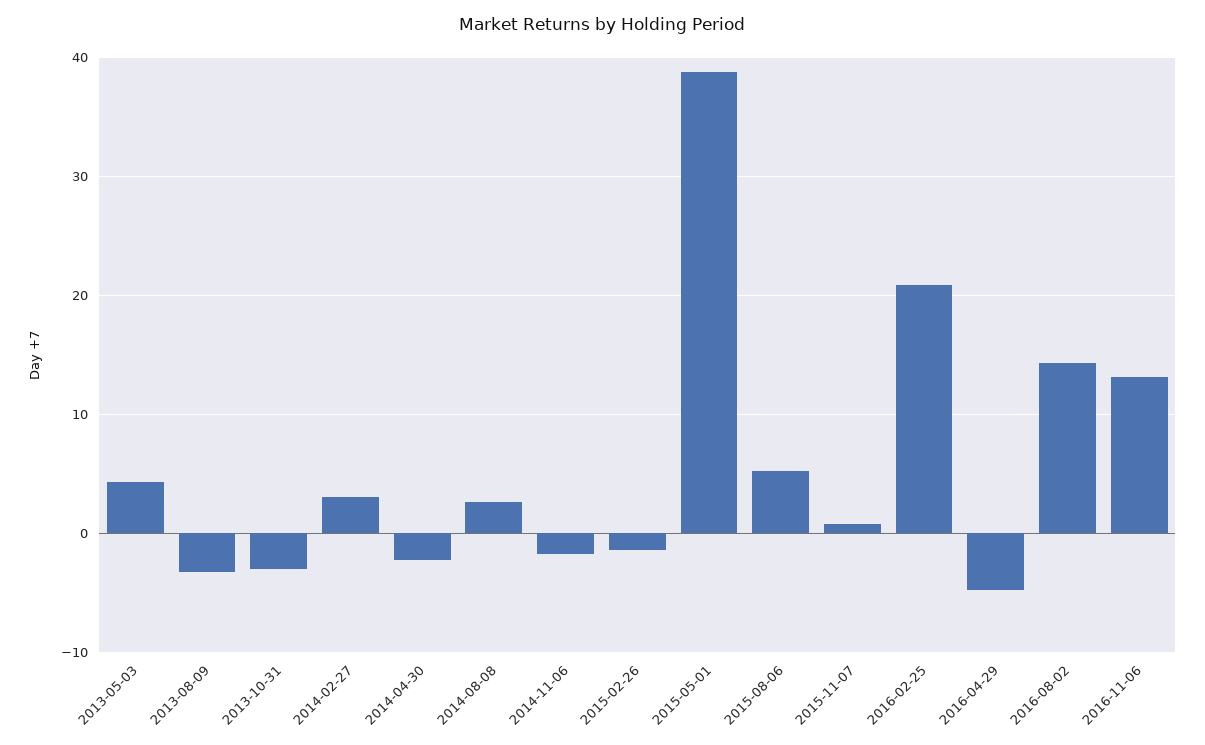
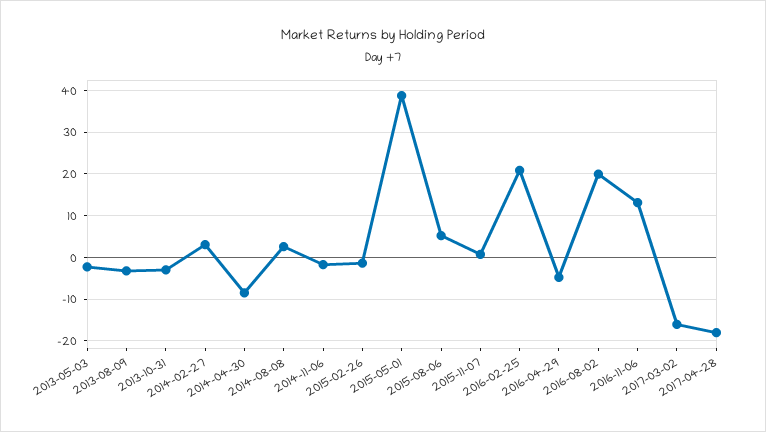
2013-05-03: 4 -> -2
2014-04-30: -2 -> -8
2016-08-02: 14 -> 20
2017-03-02: none -> -16
2017-04-28: none -> -18

